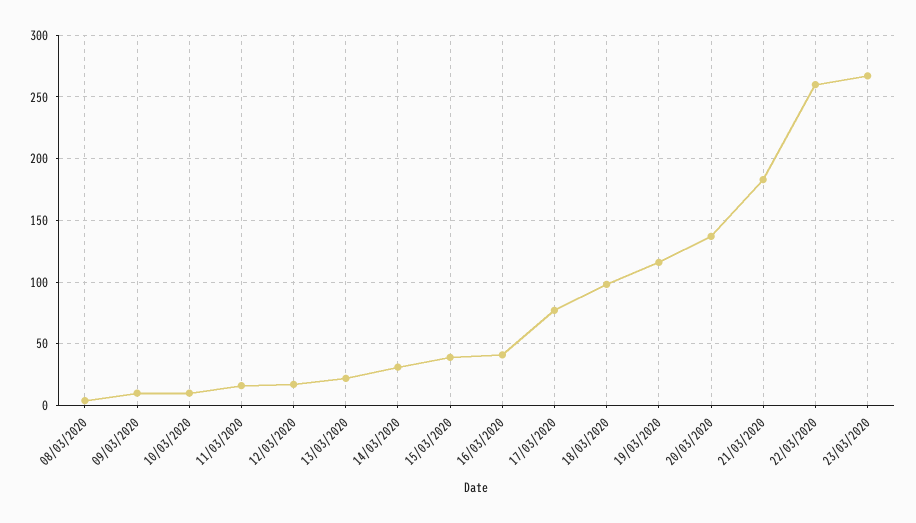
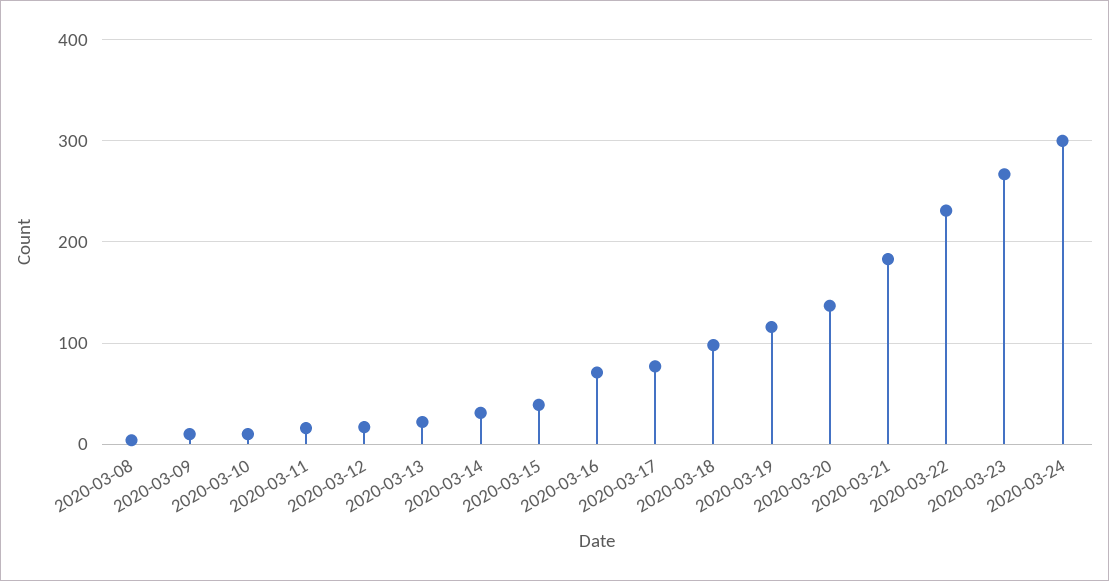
16/03/2020: 40 -> 70
22/03/2020: 260 -> 230
2020-03-24: none -> 300

